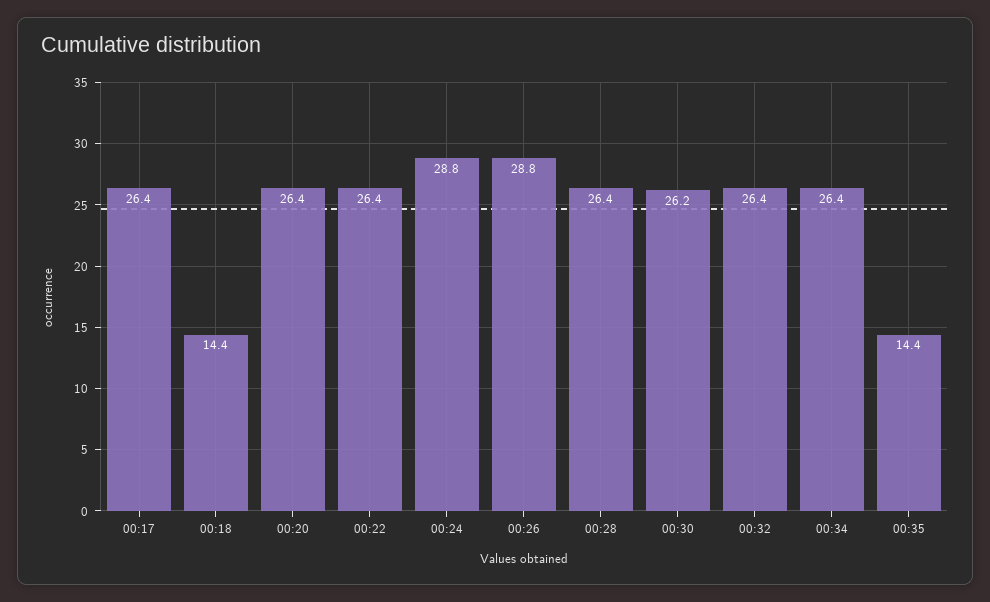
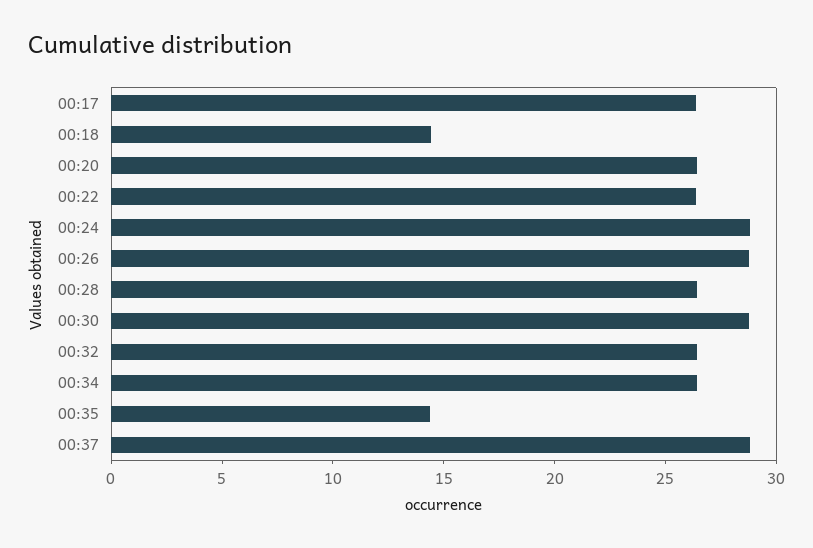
00:30: 26.2 -> 29
00:37: none -> 29

